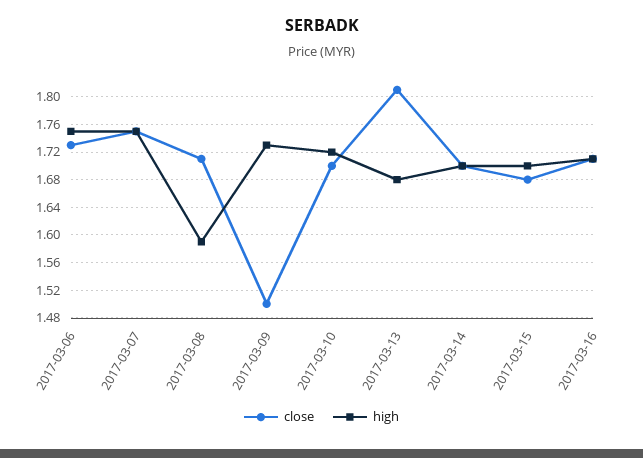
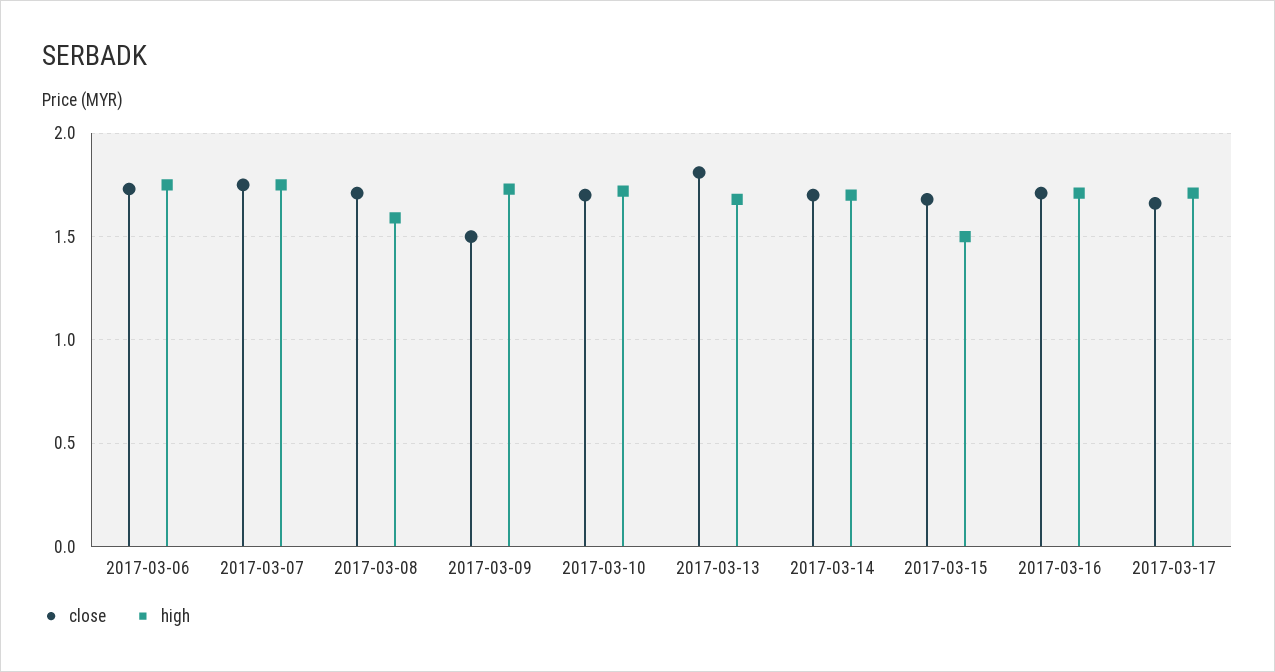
high, 2017-03-15: 1.7 -> 1.5
close, 2017-03-17: none -> 1.65
high, 2017-03-17: none -> 1.7

